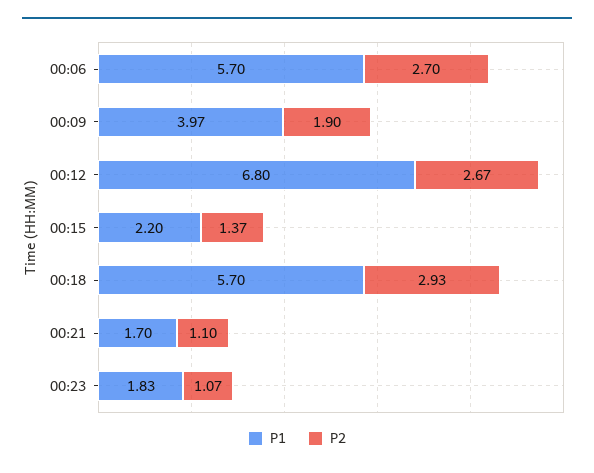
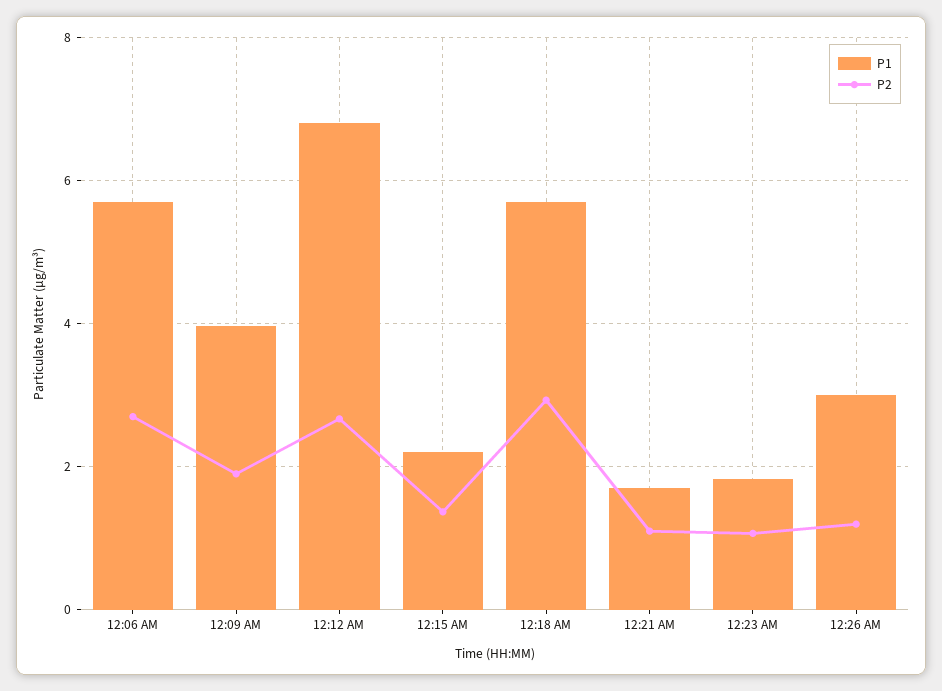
P1, 12:26 AM: none -> 3
P2, 12:26 AM: none -> 1.2

